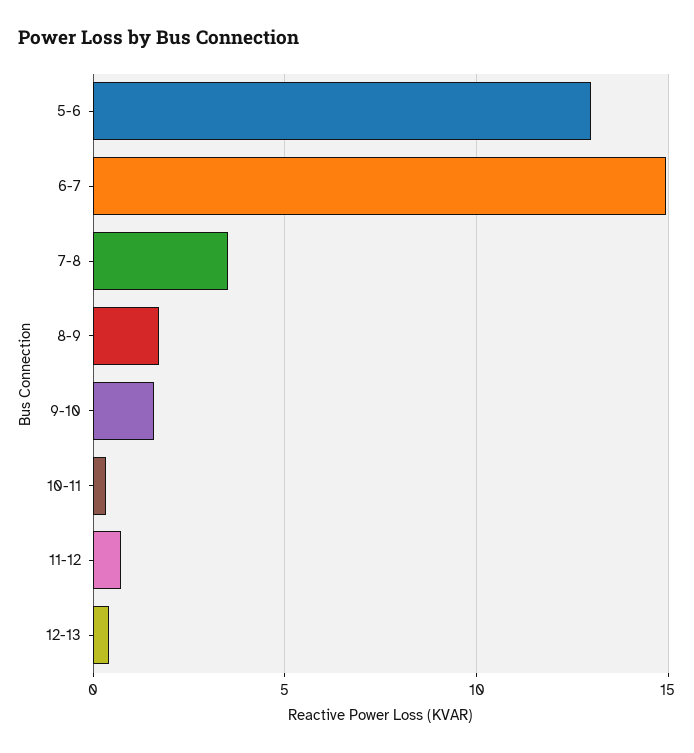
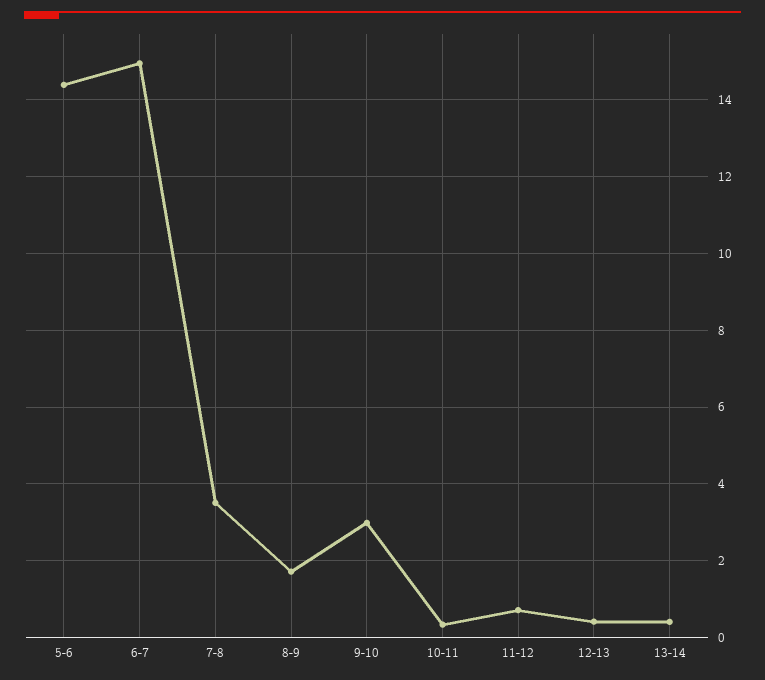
5-6: 13 -> 14.4
9-10: 1.5 -> 3
13-14: none -> 0.4

